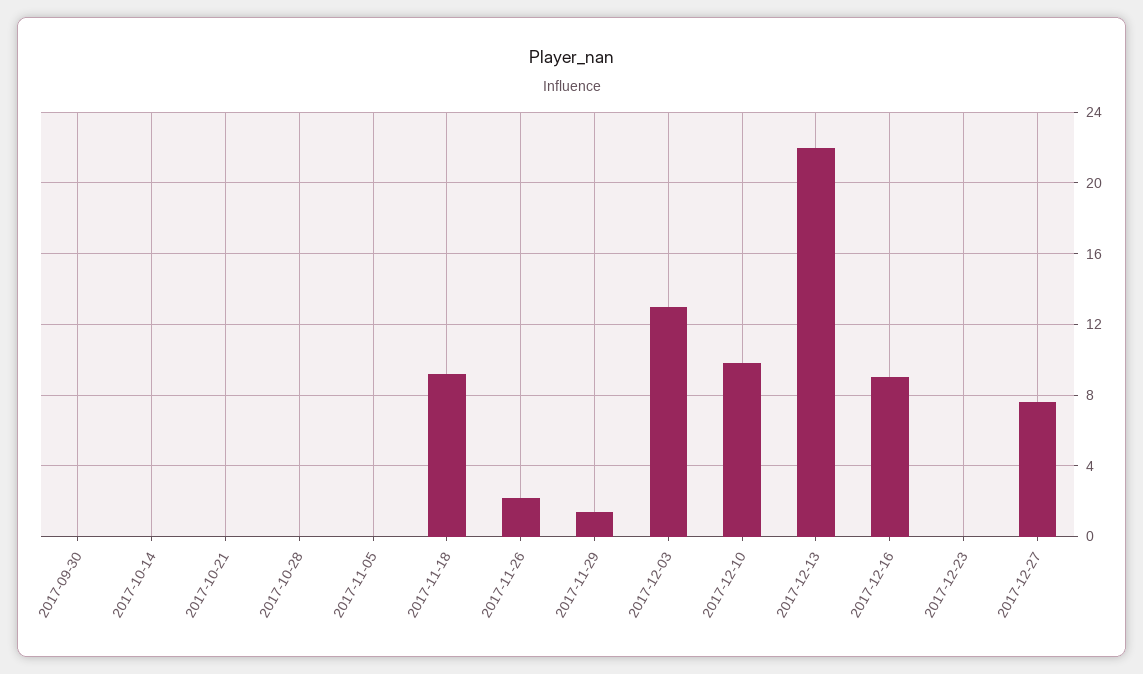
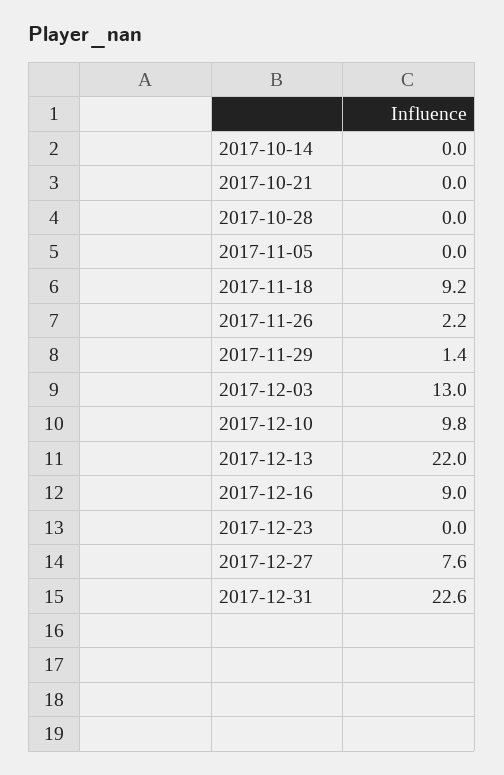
2017-09-30: 0 -> none
2017-12-31: none -> 22.6

